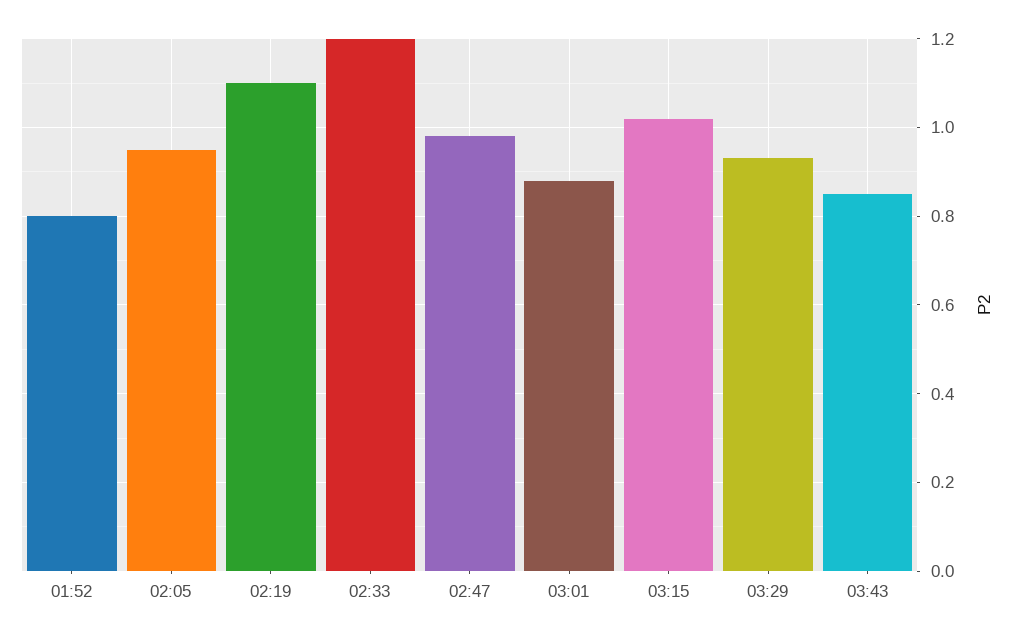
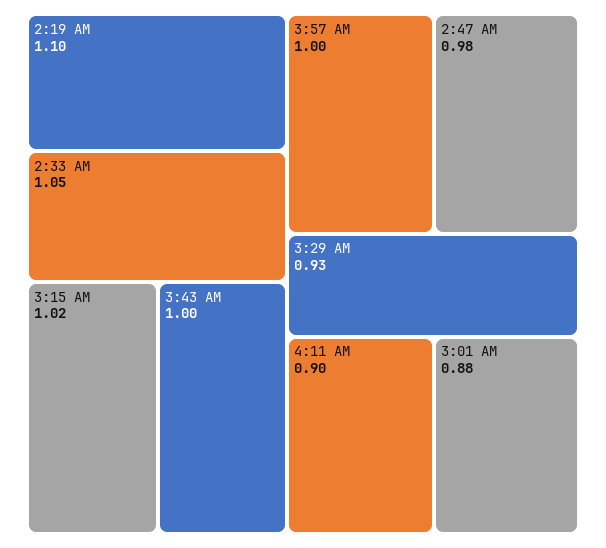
01:52: 0.8 -> none
02:05: 0.95 -> none
02:33: 1.2 -> 1.05
03:43: 0.85 -> 1
3:57 AM: none -> 1
4:11 AM: none -> 0.9

